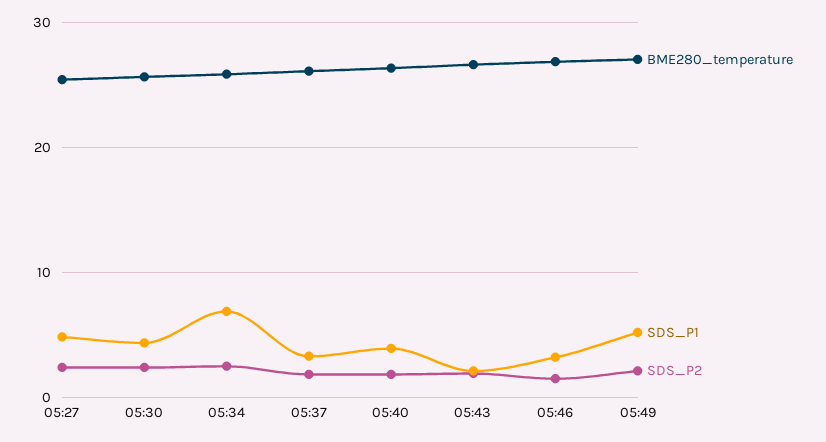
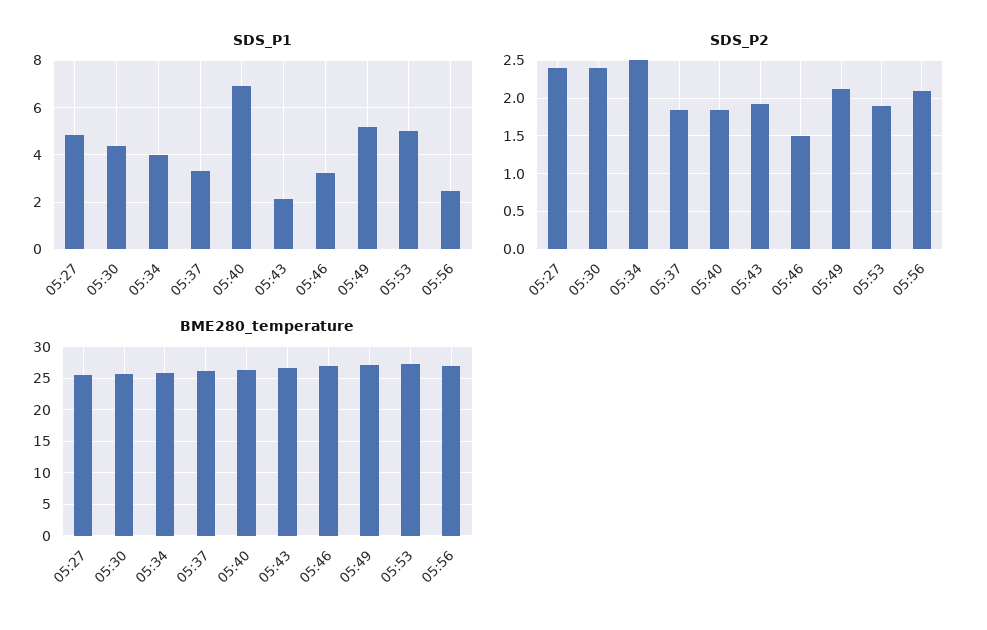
SDS_P1, 05:34: 7 -> 4
SDS_P1, 05:40: 4 -> 7
SDS_P1, 05:53: none -> 5
SDS_P1, 05:56: none -> 2.5
SDS_P2, 05:53: none -> 1.9
SDS_P2, 05:56: none -> 2.1
BME280_temperature, 05:53: none -> 27
BME280_temperature, 05:56: none -> 27

